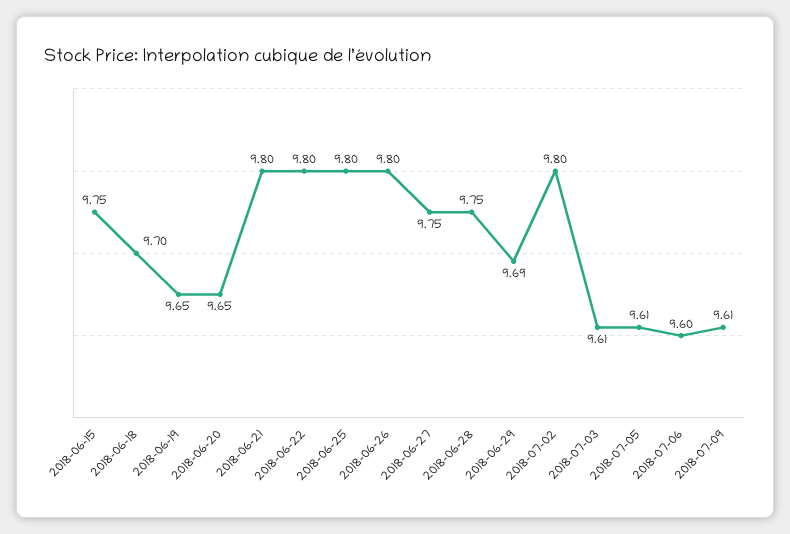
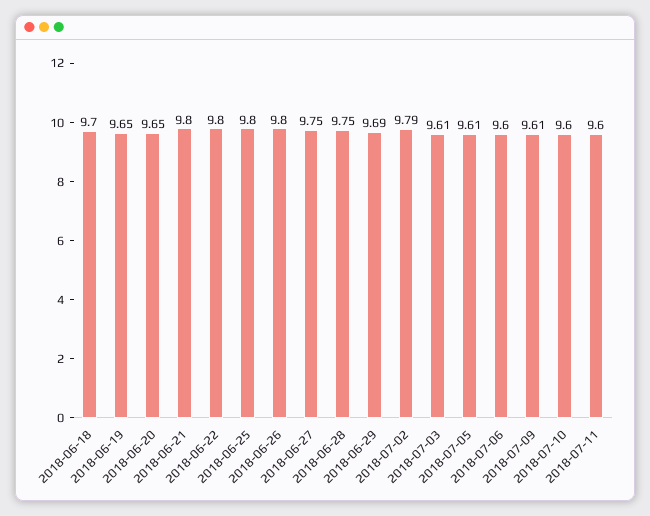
2018-06-15: 9.75 -> none
2018-07-02: 9.8 -> 9.79
2018-07-10: none -> 9.6
2018-07-11: none -> 9.6

